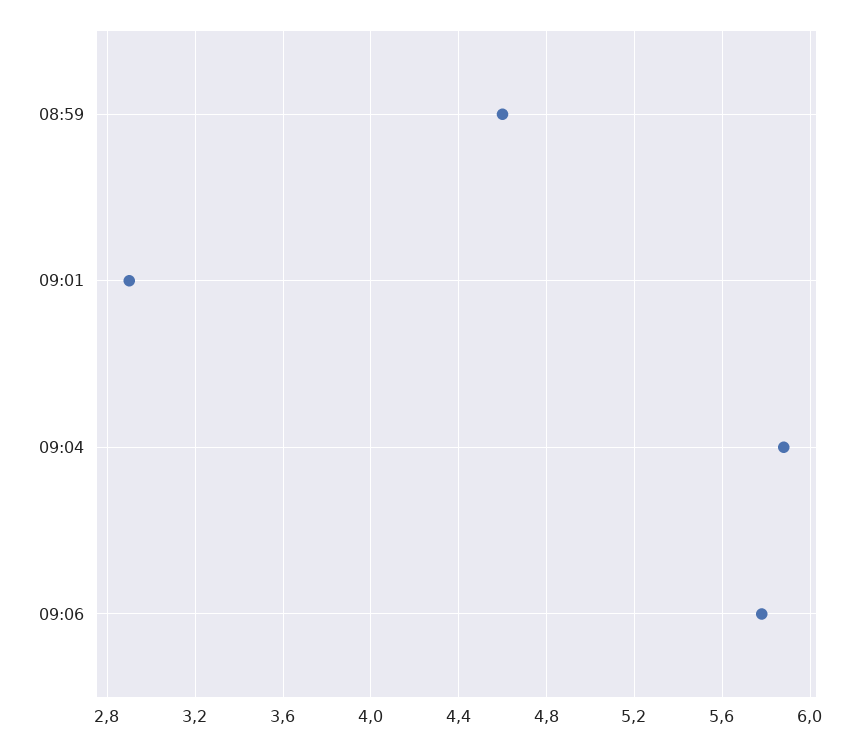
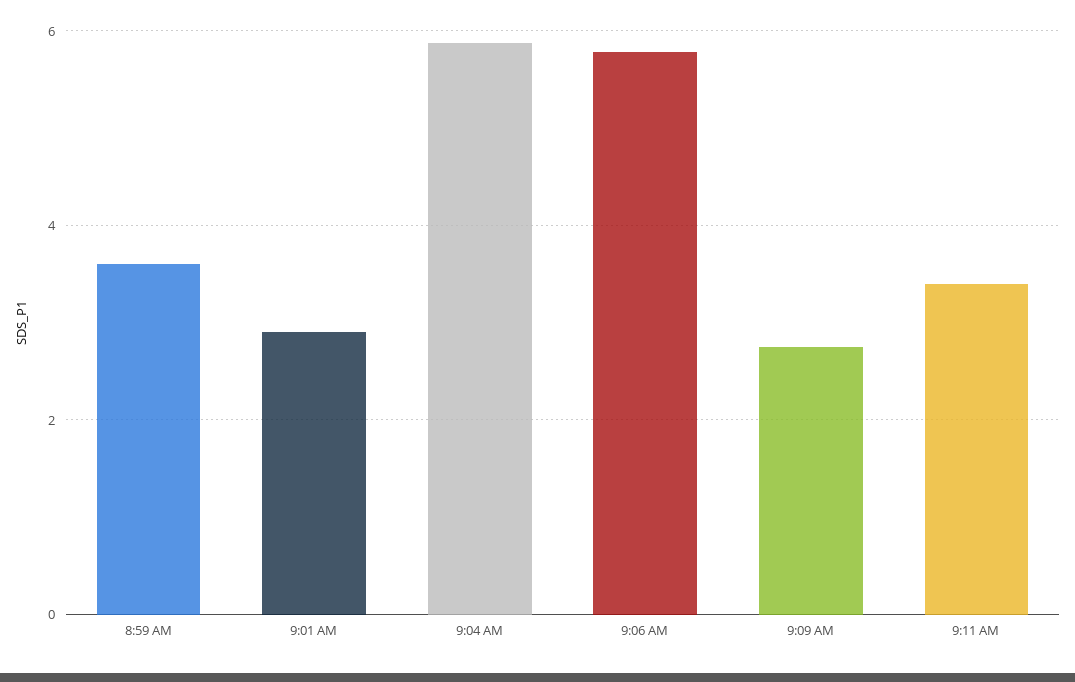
08:59: 4.6 -> 3.6
9:09 AM: none -> 2.8
9:11 AM: none -> 3.4

